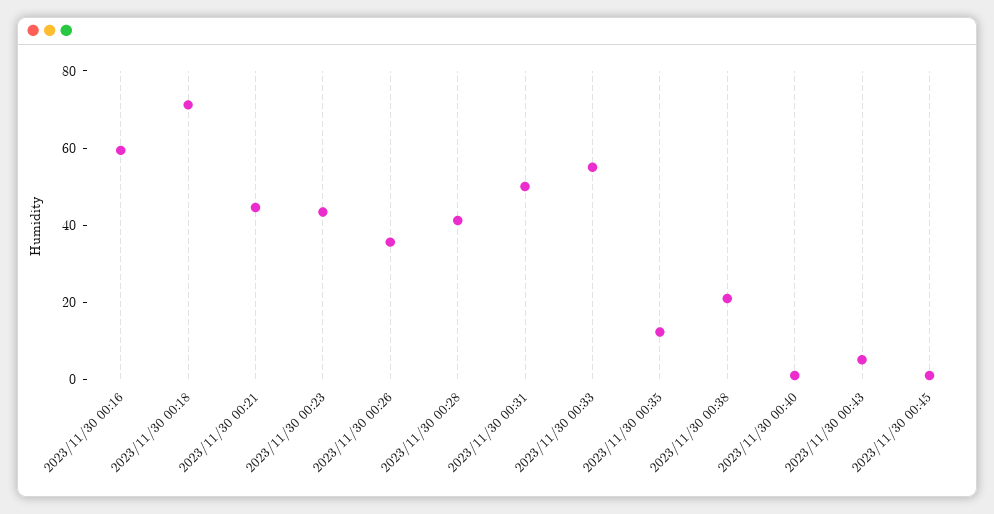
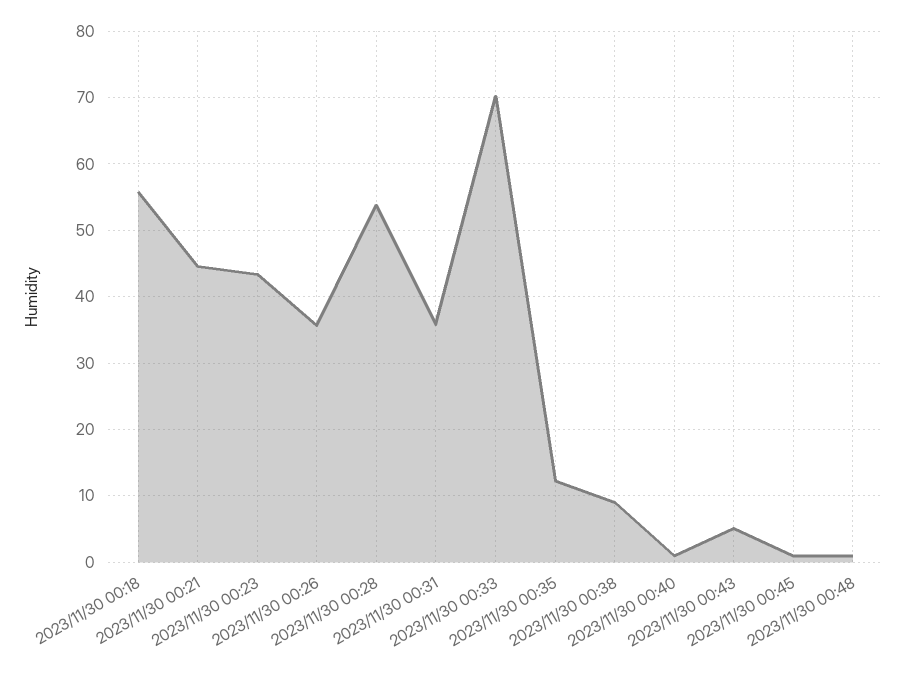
2023/11/30 00:16: 60 -> none
2023/11/30 00:18: 70 -> 56
2023/11/30 00:28: 40 -> 54
2023/11/30 00:31: 50 -> 36
2023/11/30 00:33: 55 -> 70
2023/11/30 00:38: 20 -> 9
2023/11/30 00:48: none -> 1

